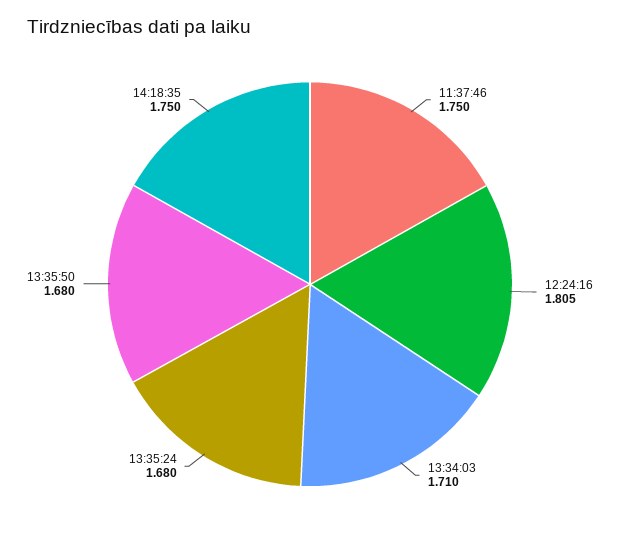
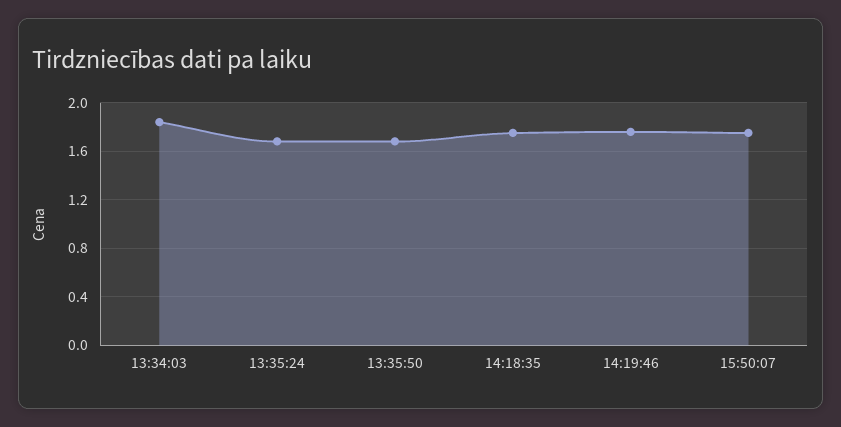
11:37:46: 1.75 -> none
12:24:16: 1.805 -> none
13:34:03: 1.71 -> 1.85
14:19:46: none -> 1.75
15:50:07: none -> 1.75

